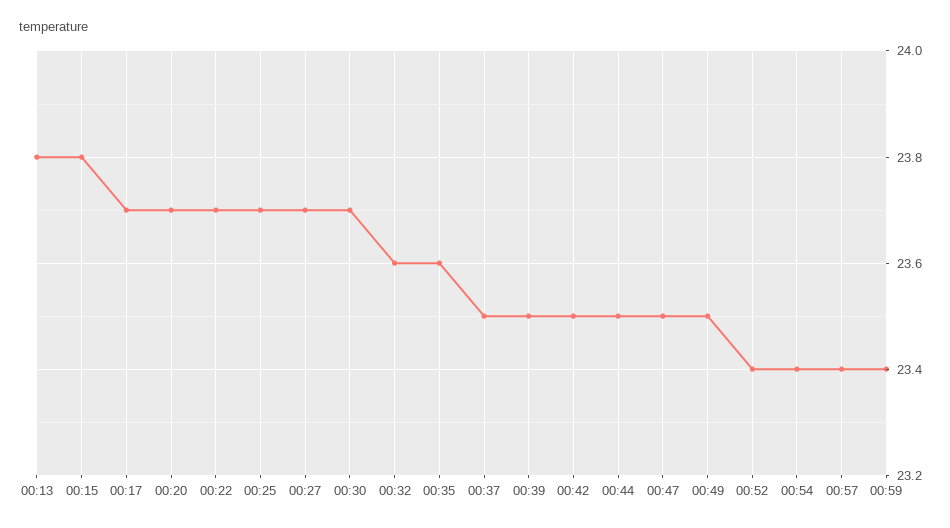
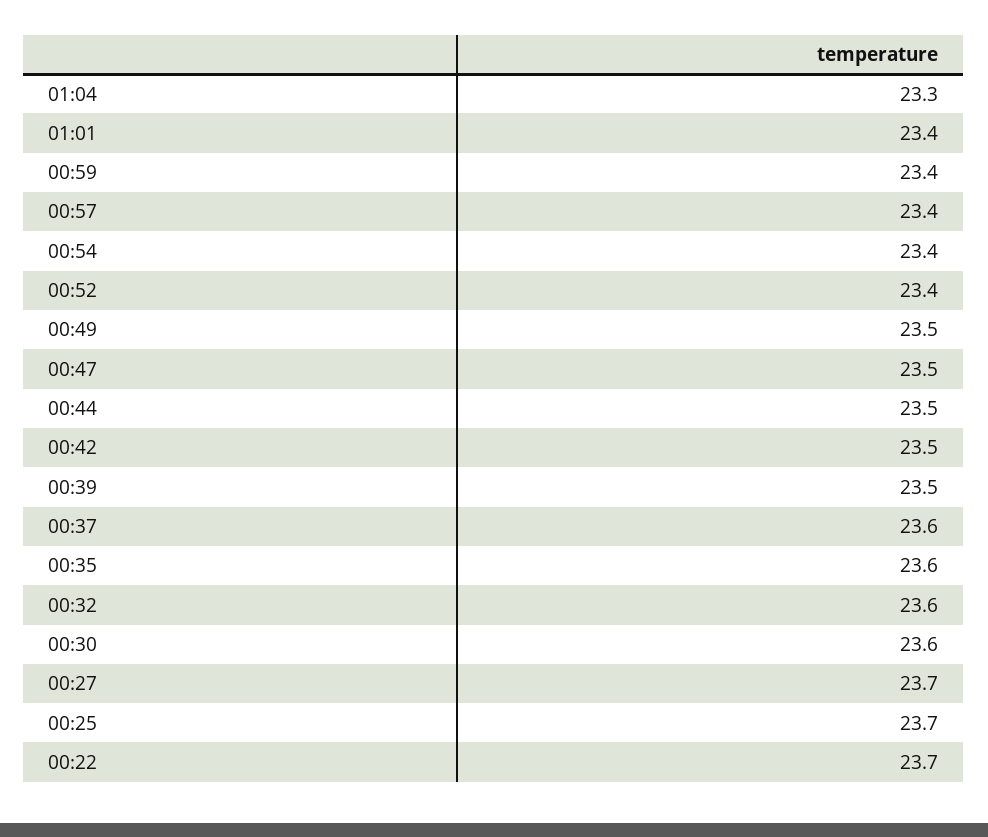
00:13: 23.8 -> none
00:15: 23.8 -> none
00:17: 23.7 -> none
00:20: 23.7 -> none
00:30: 23.7 -> 23.6
00:37: 23.5 -> 23.6
01:04: none -> 23.3
01:01: none -> 23.4

